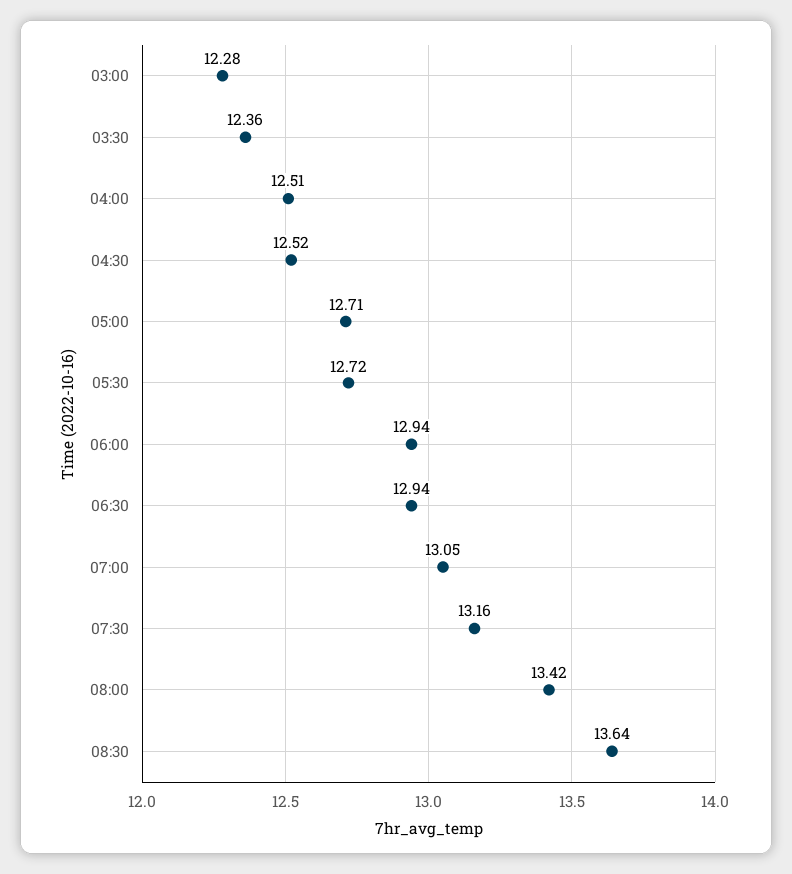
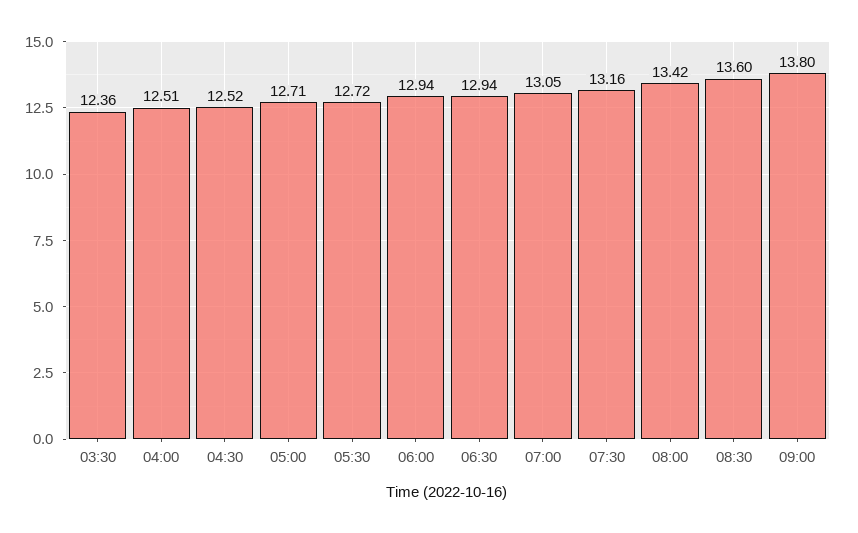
03:00: 12.28 -> none
08:30: 13.64 -> 13.6
09:00: none -> 13.8

